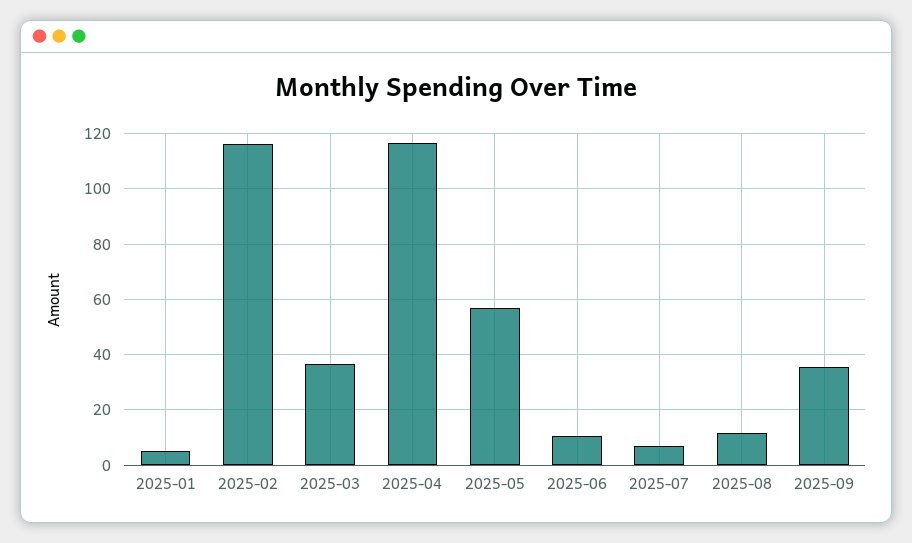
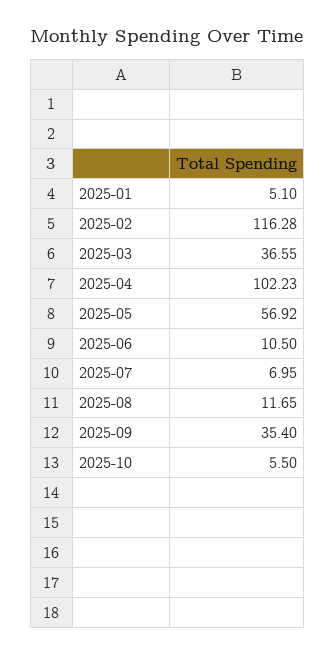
2025-04: 117.5 -> 102.23
2025-10: none -> 5.5

